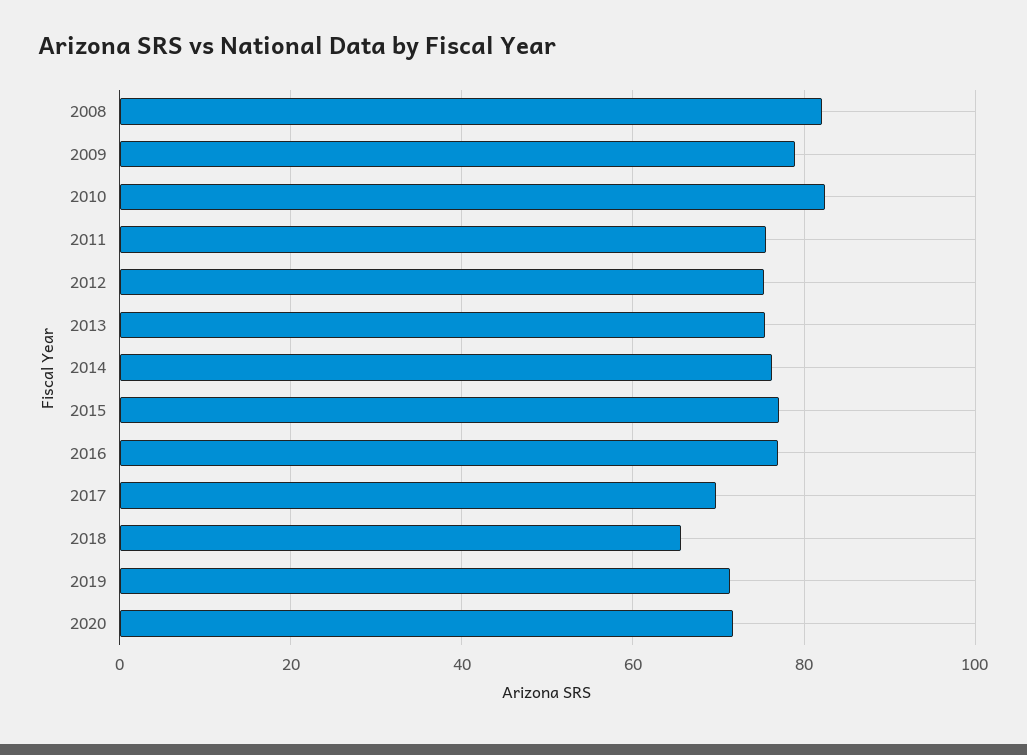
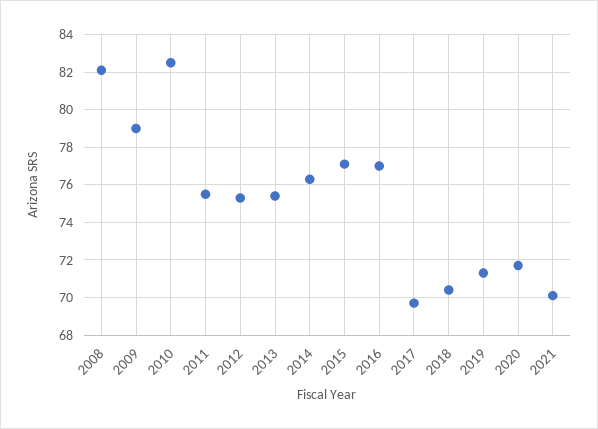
2018: 66 -> 70.5
2021: none -> 70

